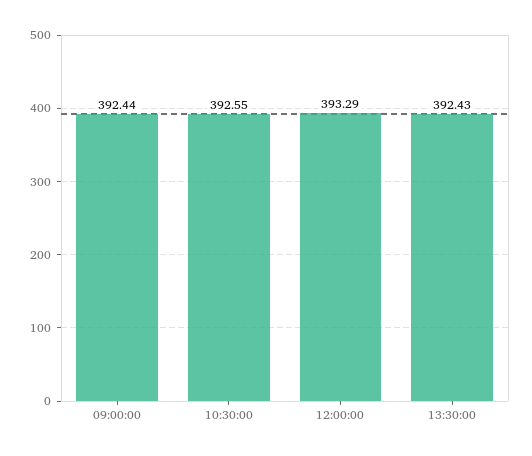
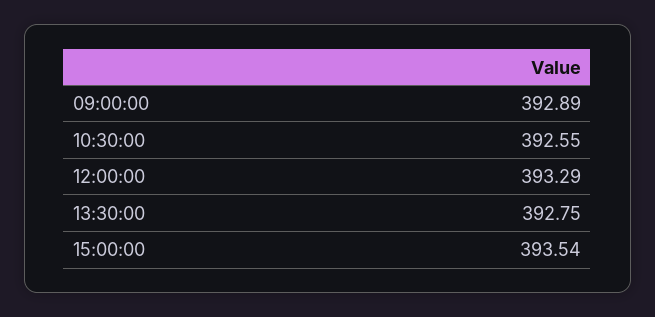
09:00:00: 392.44 -> 392.89
13:30:00: 392.43 -> 392.75
15:00:00: none -> 393.54

